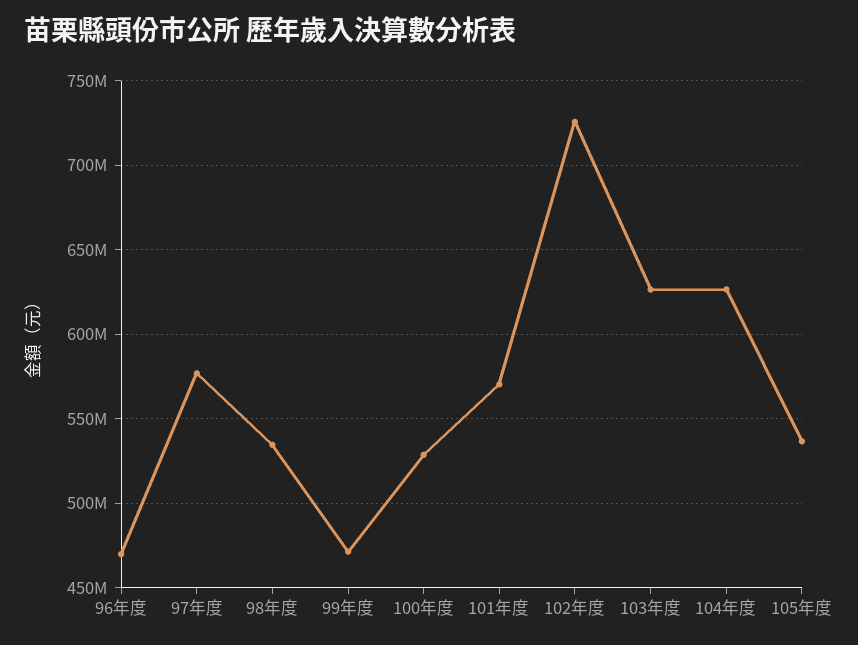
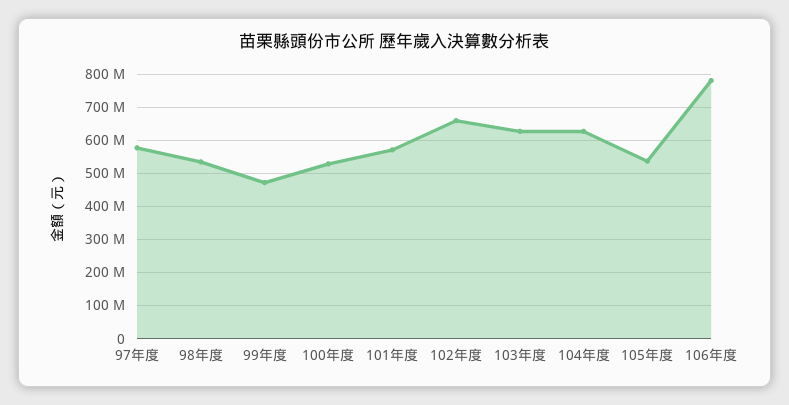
96年度: 470000000 -> none
102年度: 725000000 -> 660000000
106年度: none -> 780000000

